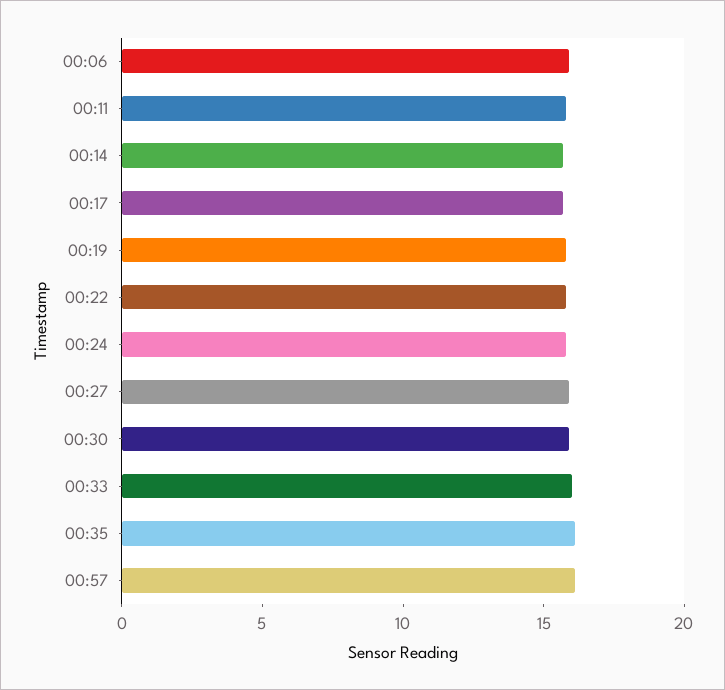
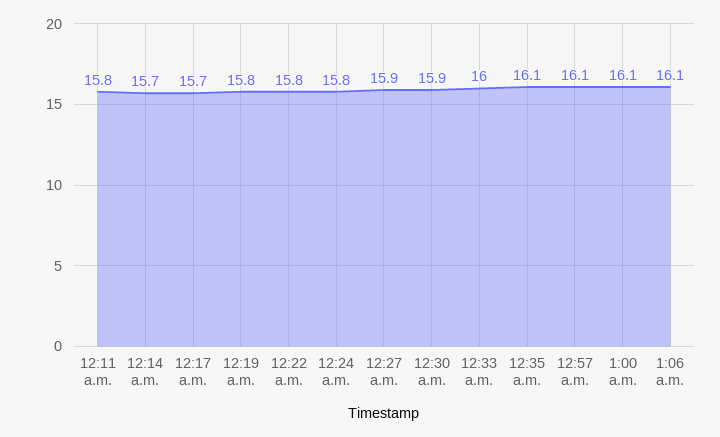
00:06: 16 -> none
1:00 a.m.: none -> 16.1
1:06 a.m.: none -> 16.1

